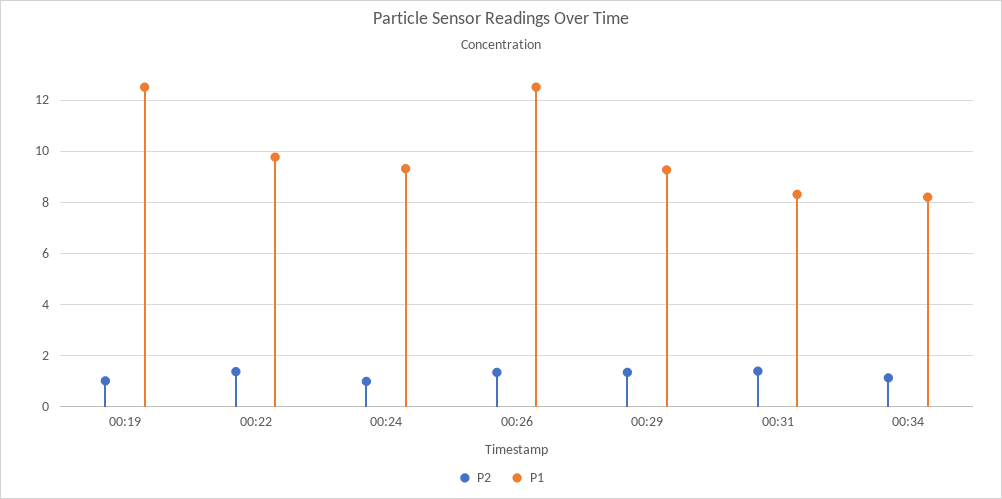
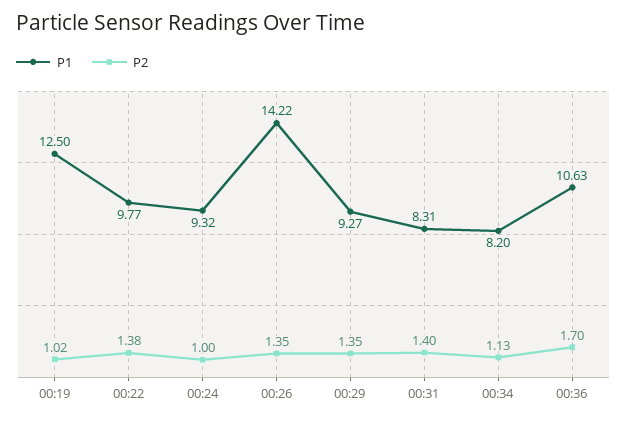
P1, 00:26: 12.5 -> 14.22
P1, 00:36: none -> 10.63
P2, 00:36: none -> 1.7

